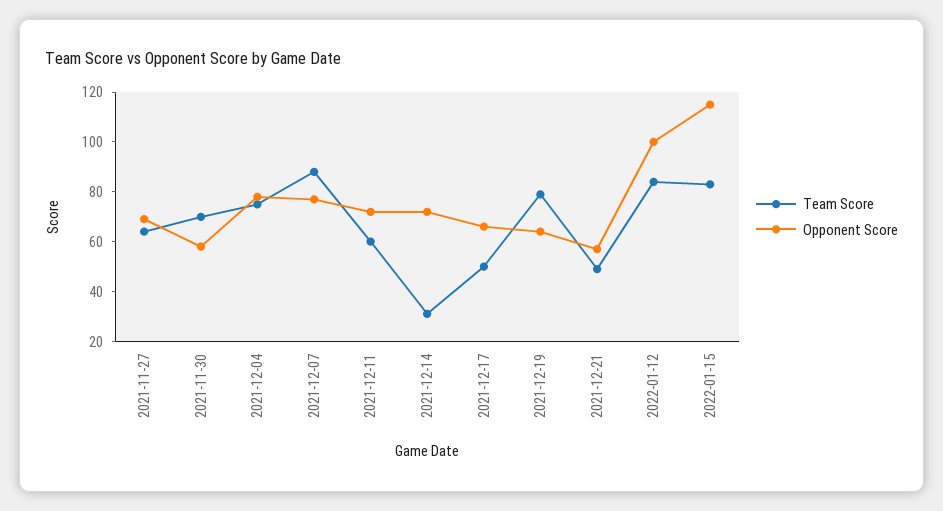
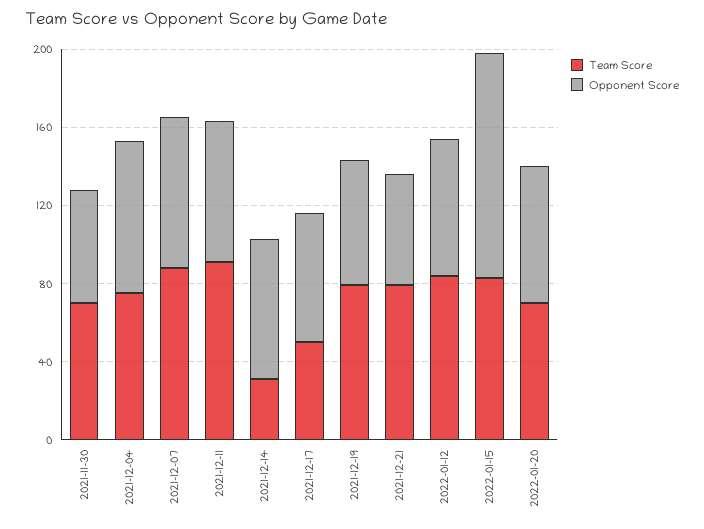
Team Score, 2021-11-27: 65 -> none
Opponent Score, 2021-11-27: 70 -> none
Team Score, 2021-12-11: 60 -> 90
Team Score, 2021-12-21: 50 -> 80
Opponent Score, 2022-01-12: 100 -> 70
Team Score, 2022-01-20: none -> 70
Opponent Score, 2022-01-20: none -> 70

